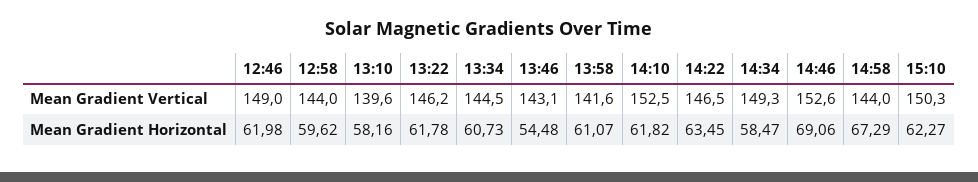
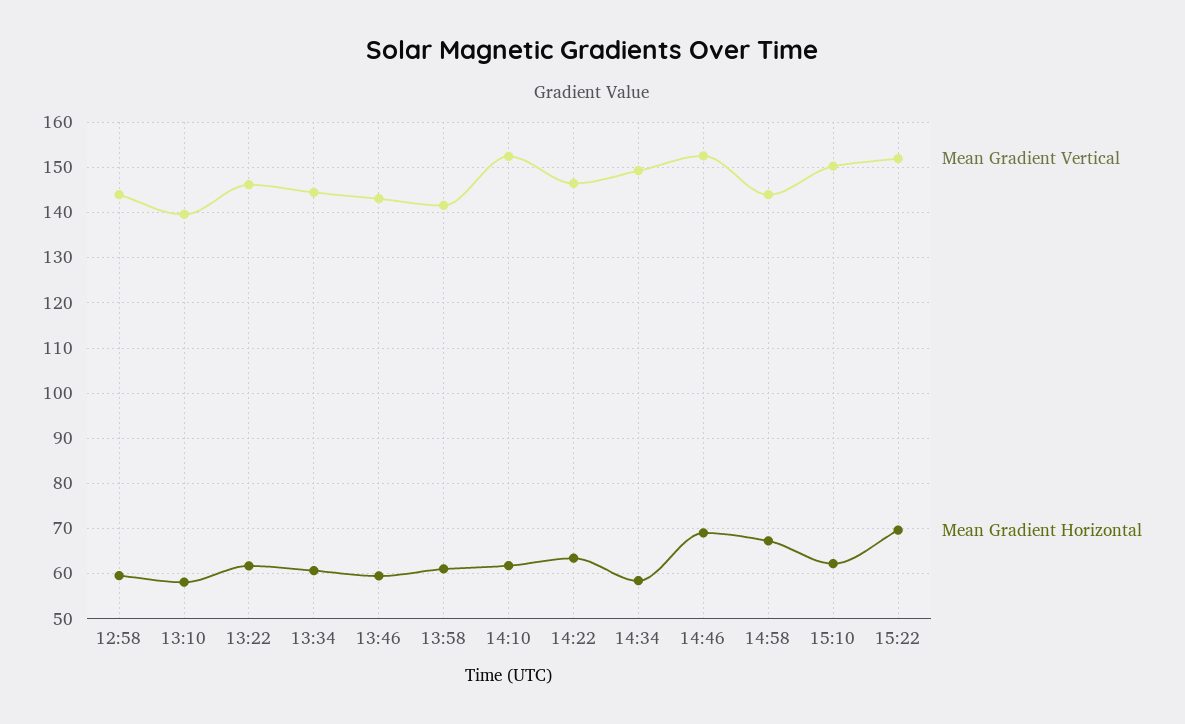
Mean Gradient Vertical, 12:46: 149 -> none
Mean Gradient Horizontal, 12:46: 61.98 -> none
Mean Gradient Horizontal, 13:46: 54.48 -> 60
Mean Gradient Vertical, 15:22: none -> 152
Mean Gradient Horizontal, 15:22: none -> 70

